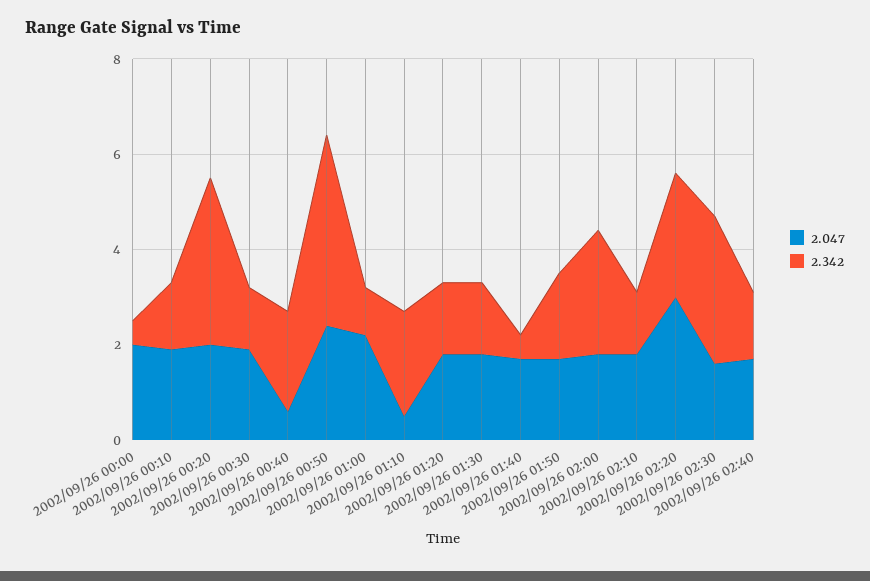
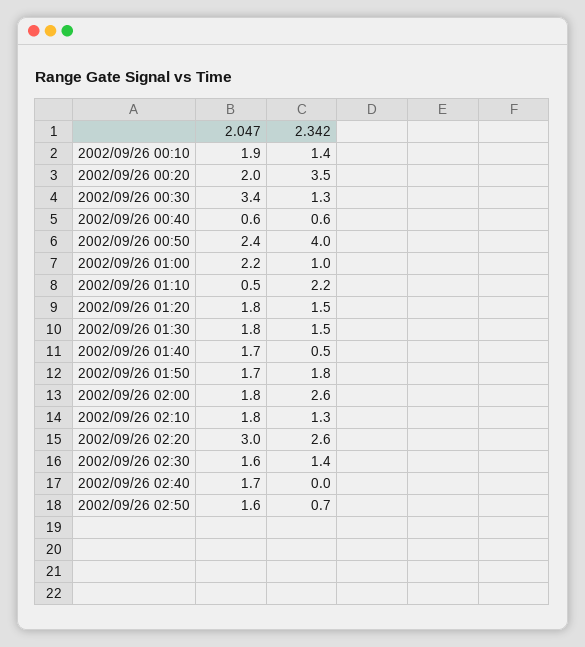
2.047, 2002/09/26 00:00: 2 -> none
2.342, 2002/09/26 00:00: 0.5 -> none
2.047, 2002/09/26 00:30: 2 -> 3.4
2.342, 2002/09/26 00:40: 2 -> 0.6
2.342, 2002/09/26 02:30: 3 -> 1.4
2.342, 2002/09/26 02:40: 1.5 -> 0
2.047, 2002/09/26 02:50: none -> 1.6
2.342, 2002/09/26 02:50: none -> 0.7

